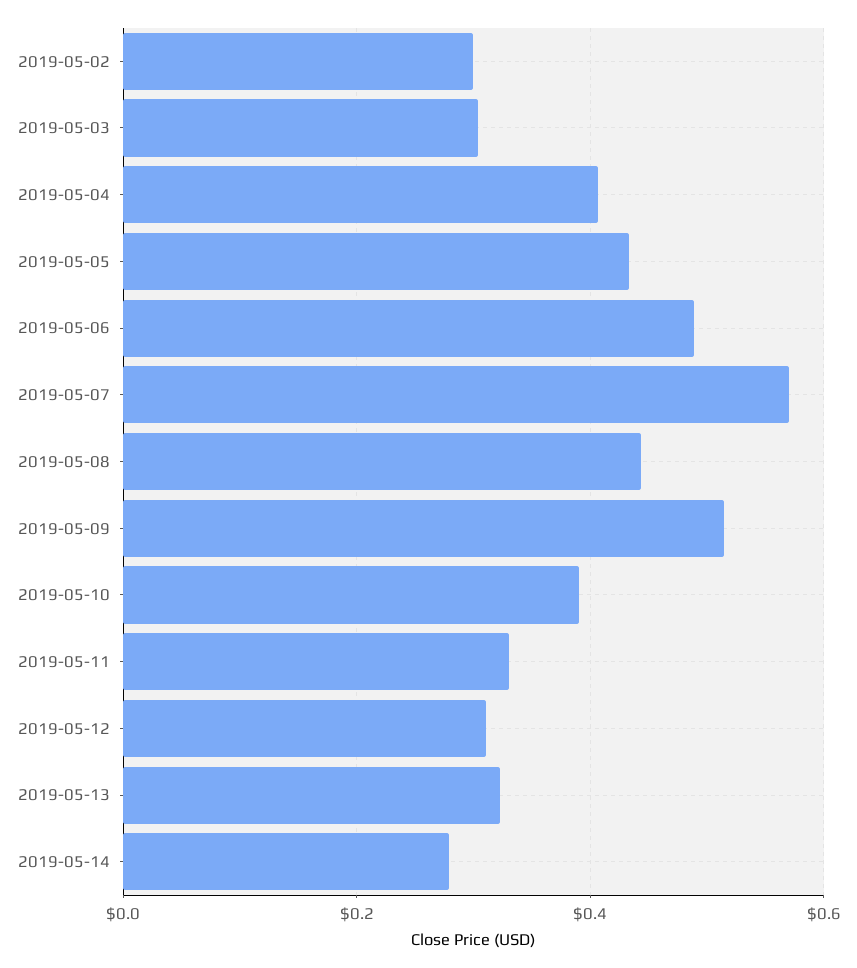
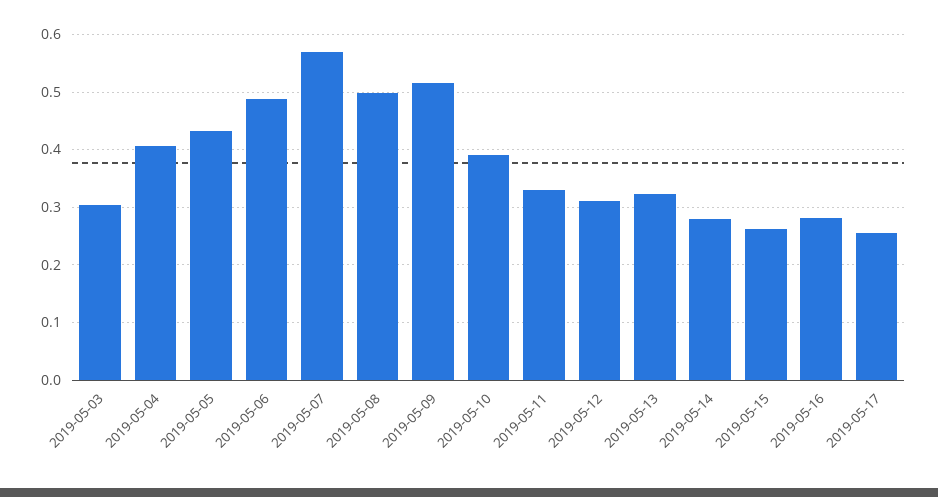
2019-05-02: 0.3 -> none
2019-05-08: 0.44 -> 0.5
2019-05-15: none -> 0.26
2019-05-16: none -> 0.28
2019-05-17: none -> 0.26

